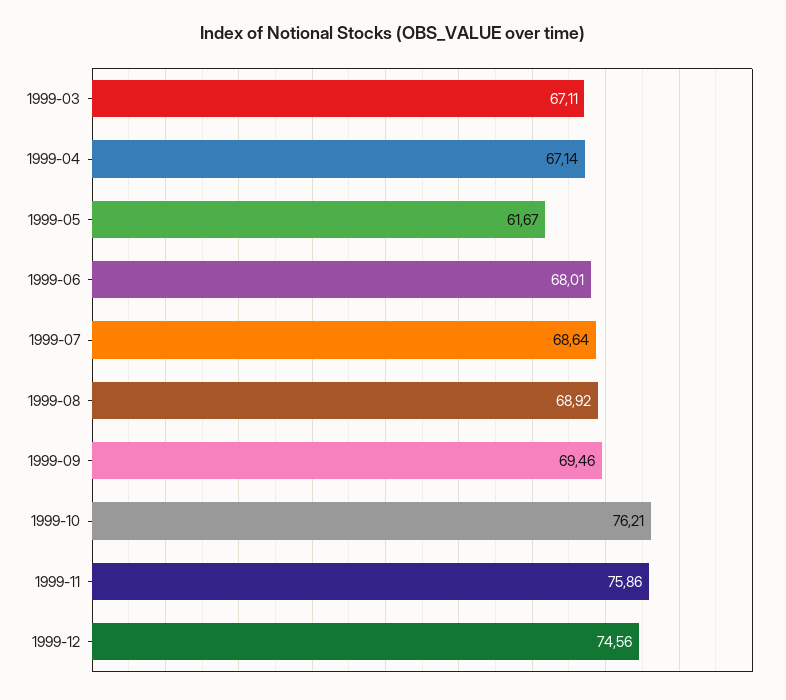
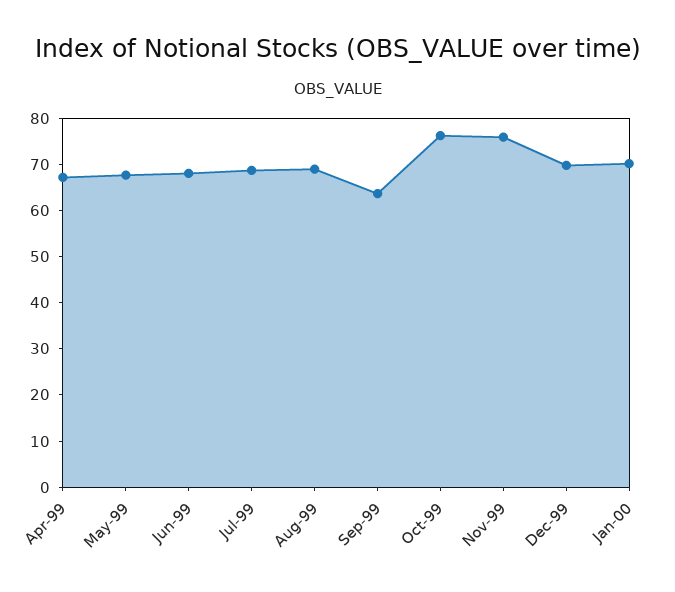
1999-03: 67.11 -> none
1999-05: 61.67 -> 68
1999-09: 69.46 -> 64
1999-12: 74.56 -> 70
Jan-00: none -> 70

